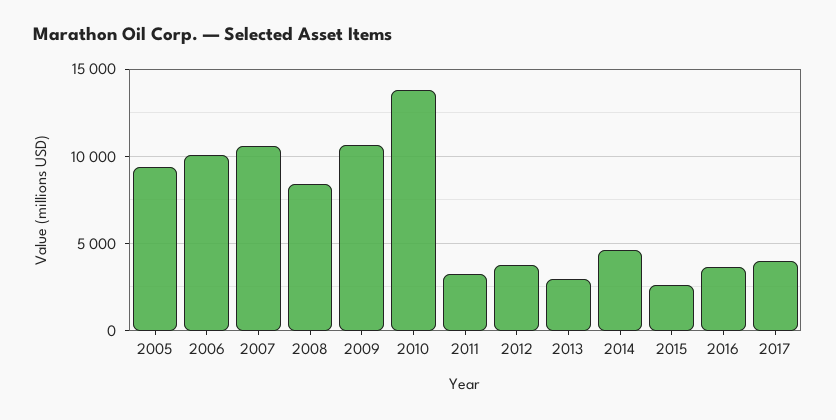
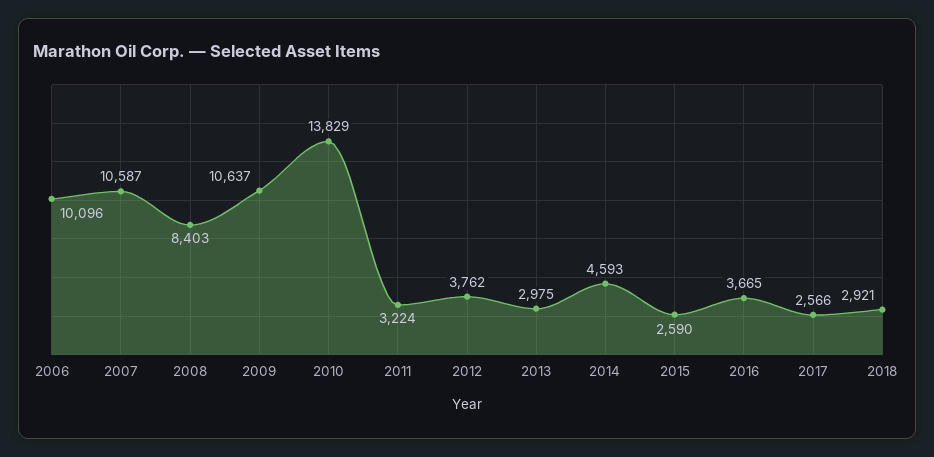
2005: 9500 -> none
2017: 4000 -> 2566
2018: none -> 2921

